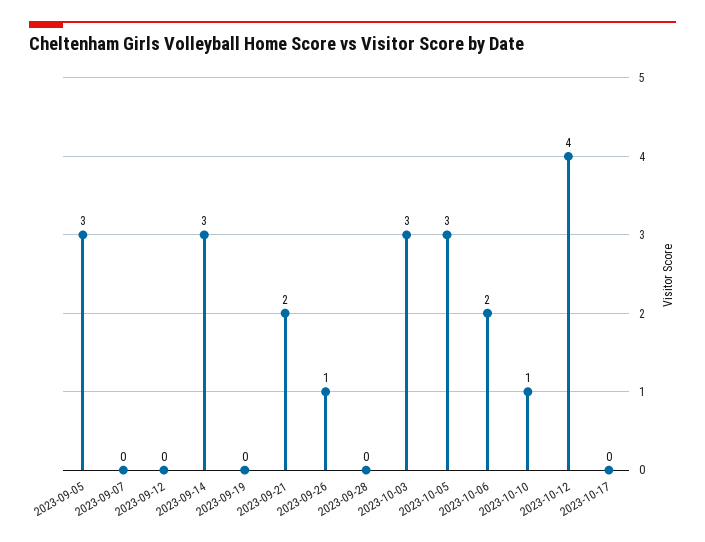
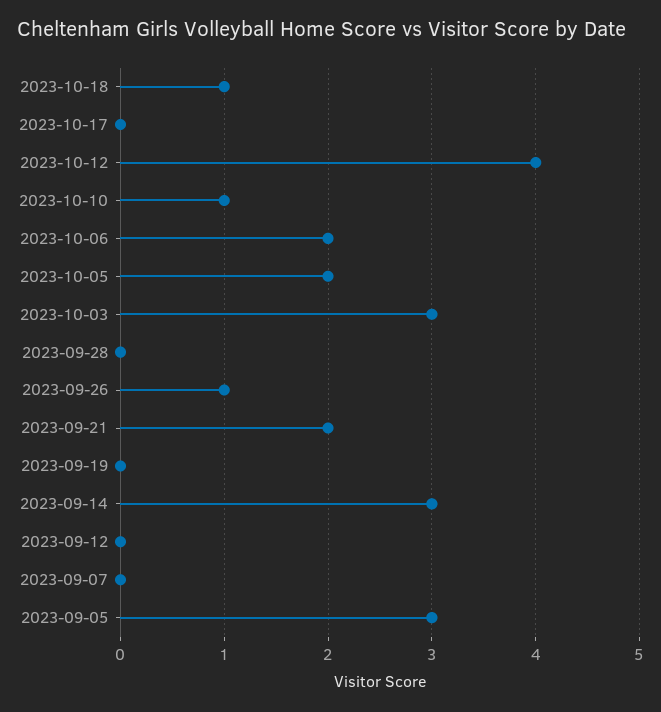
2023-10-05: 3 -> 2
2023-10-18: none -> 1

